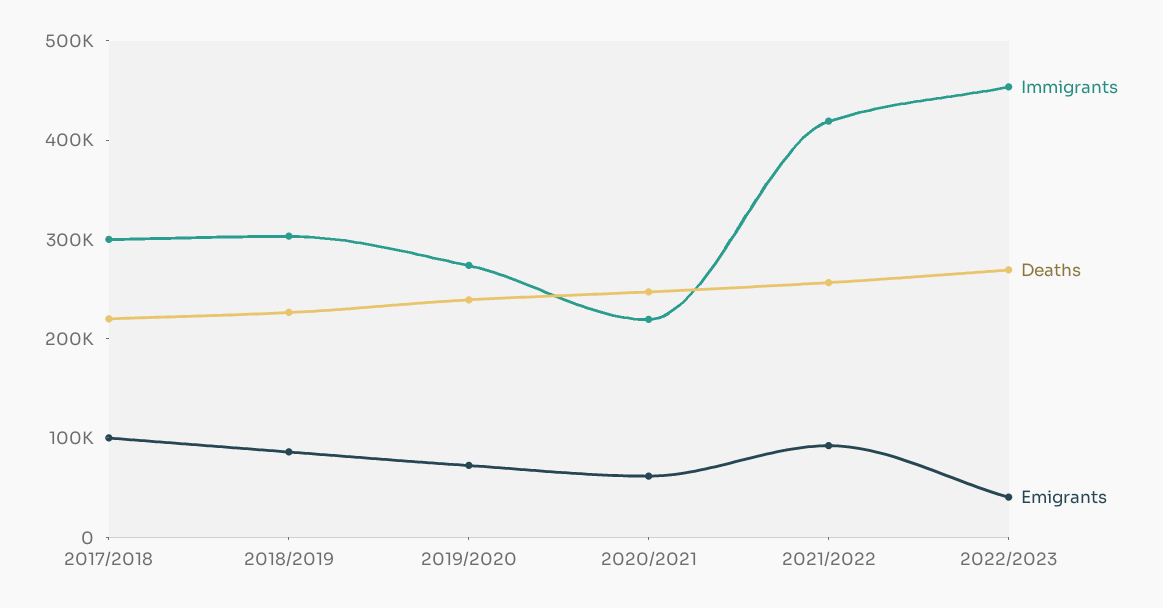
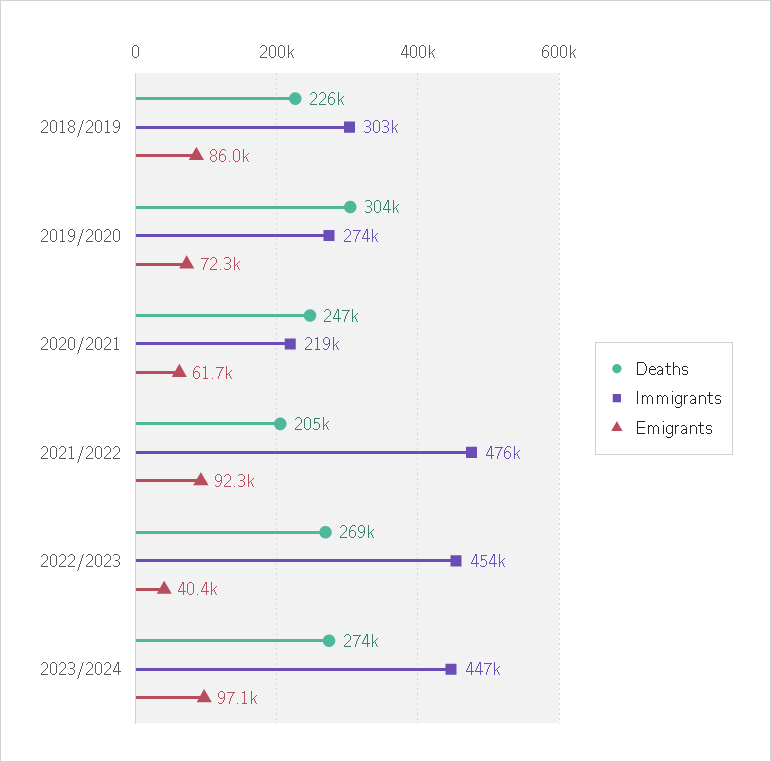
Immigrants, 2017/2018: 300000 -> none
Deaths, 2017/2018: 220000 -> none
Emigrants, 2017/2018: 100000 -> none
Deaths, 2019/2020: 240000 -> 304000
Immigrants, 2021/2022: 420000 -> 476000
Deaths, 2021/2022: 260000 -> 205000
Deaths, 2023/2024: none -> 274000
Immigrants, 2023/2024: none -> 447000
Emigrants, 2023/2024: none -> 97100

